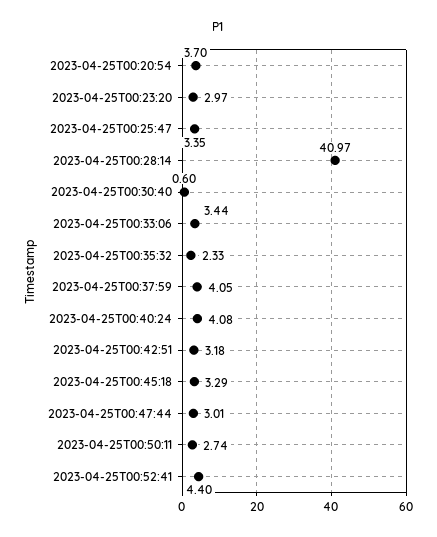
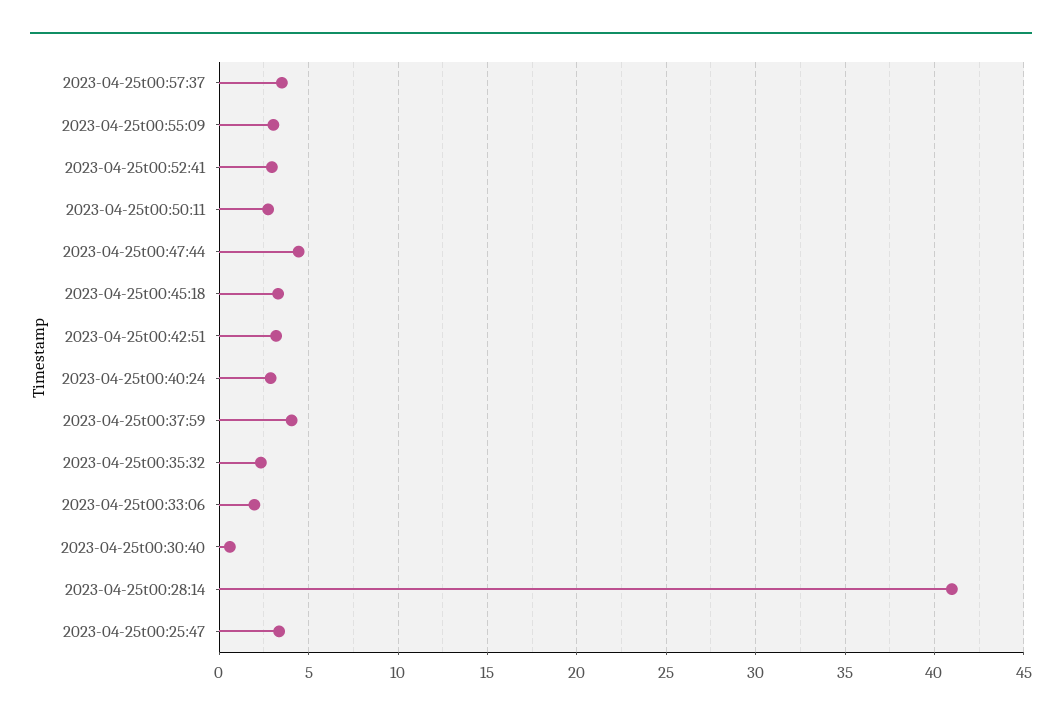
2023-04-25T00:20:54: 3.7 -> none
2023-04-25T00:23:20: 2.97 -> none
2023-04-25T00:33:06: 3.44 -> 2
2023-04-25T00:40:24: 4.08 -> 3
2023-04-25T00:47:44: 3.01 -> 4.5
2023-04-25T00:52:41: 4.4 -> 3
2023-04-25t00:57:37: none -> 3.5
2023-04-25t00:55:09: none -> 3

